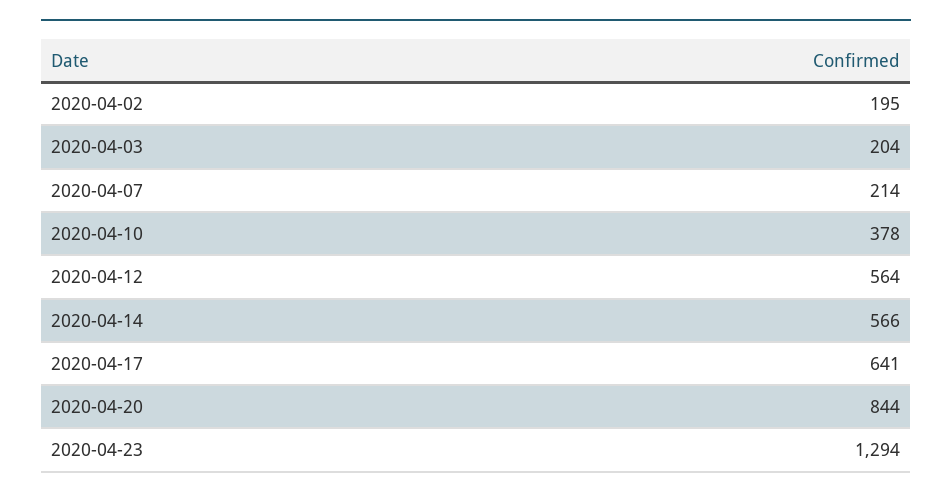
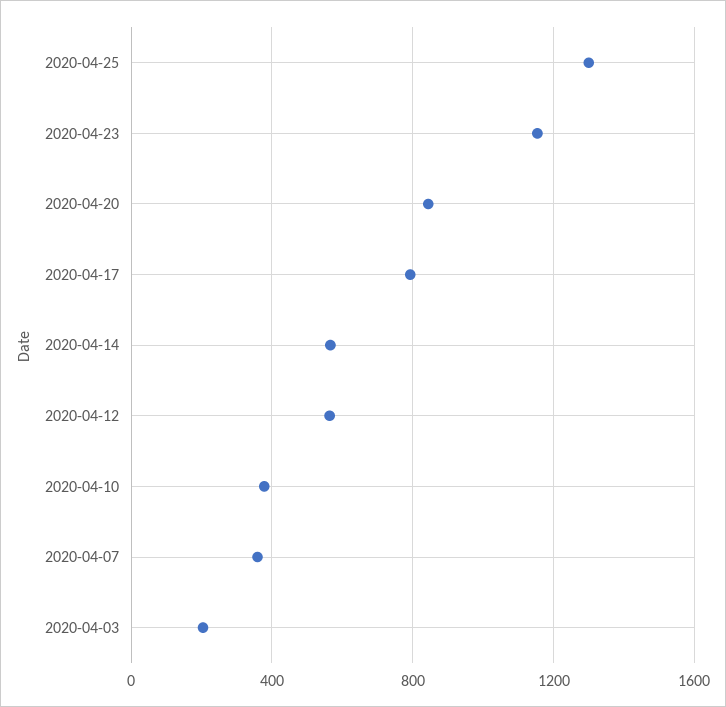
2020-04-02: 195 -> none
2020-04-07: 214 -> 350
2020-04-17: 641 -> 800
2020-04-23: 1294 -> 1150
2020-04-25: none -> 1300

